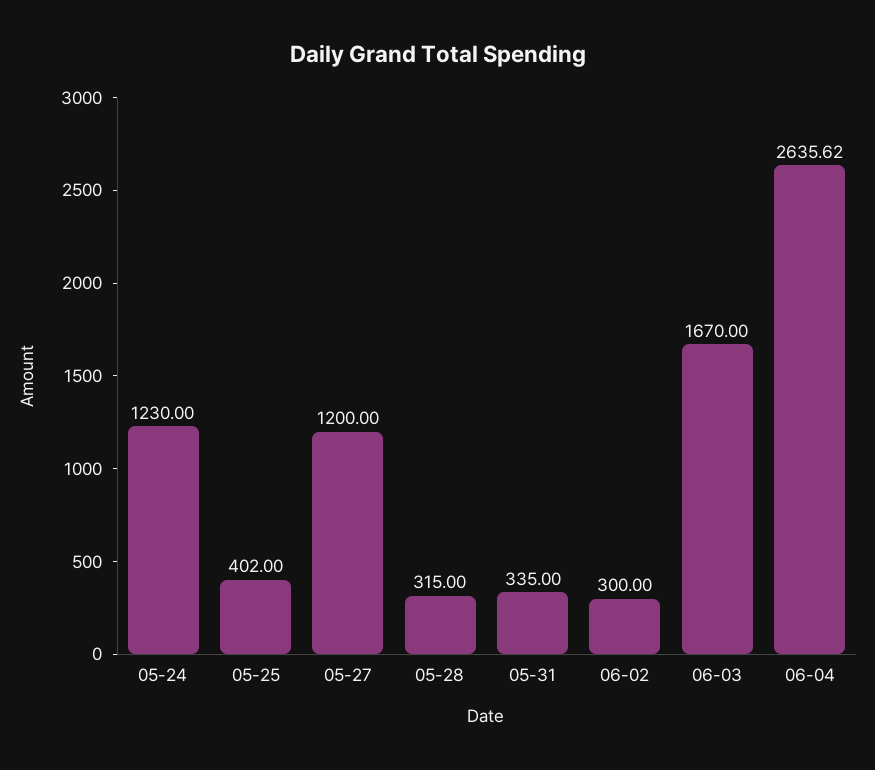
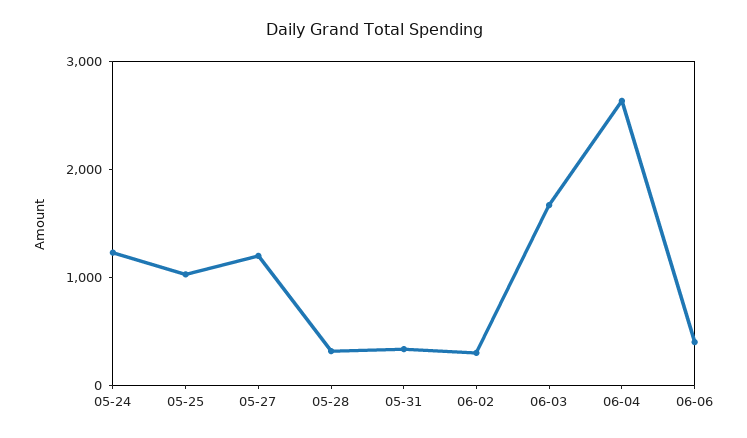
05-25: 402 -> 1000
06-06: none -> 400

